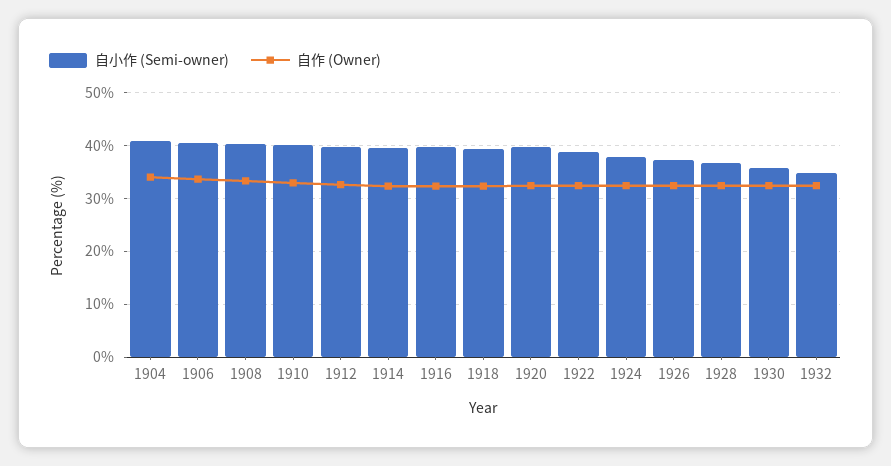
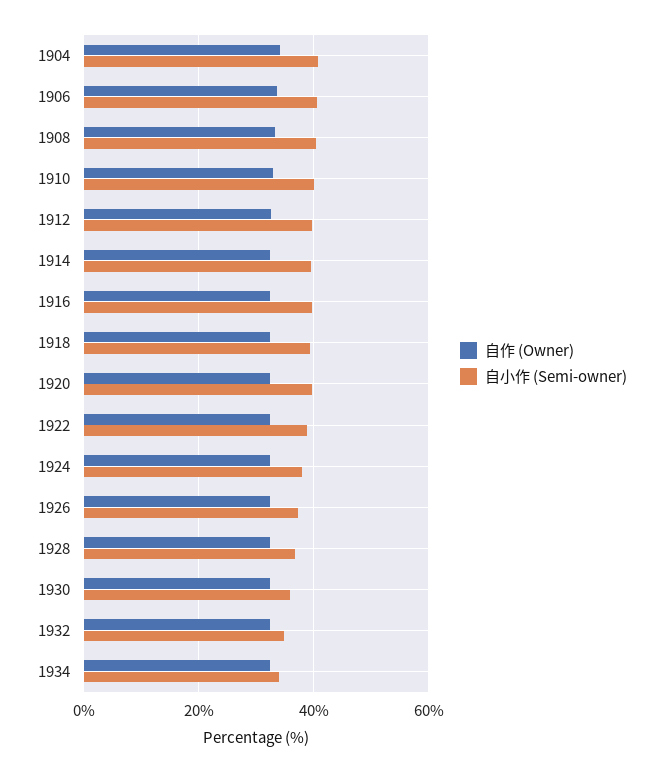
自作 (Owner), 1934: none -> 32
自小作 (Semi-owner), 1934: none -> 34

